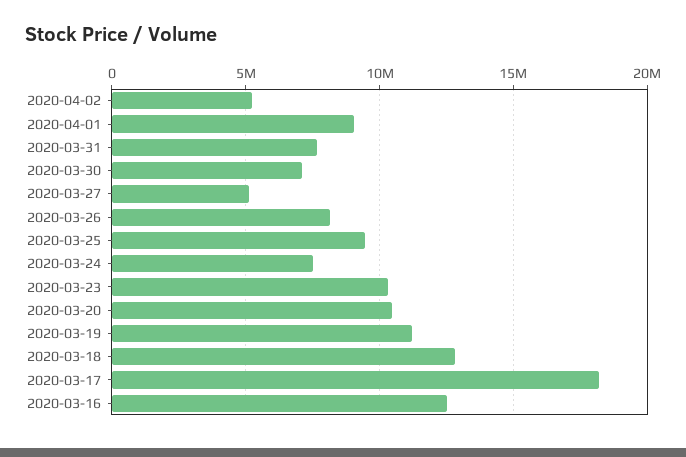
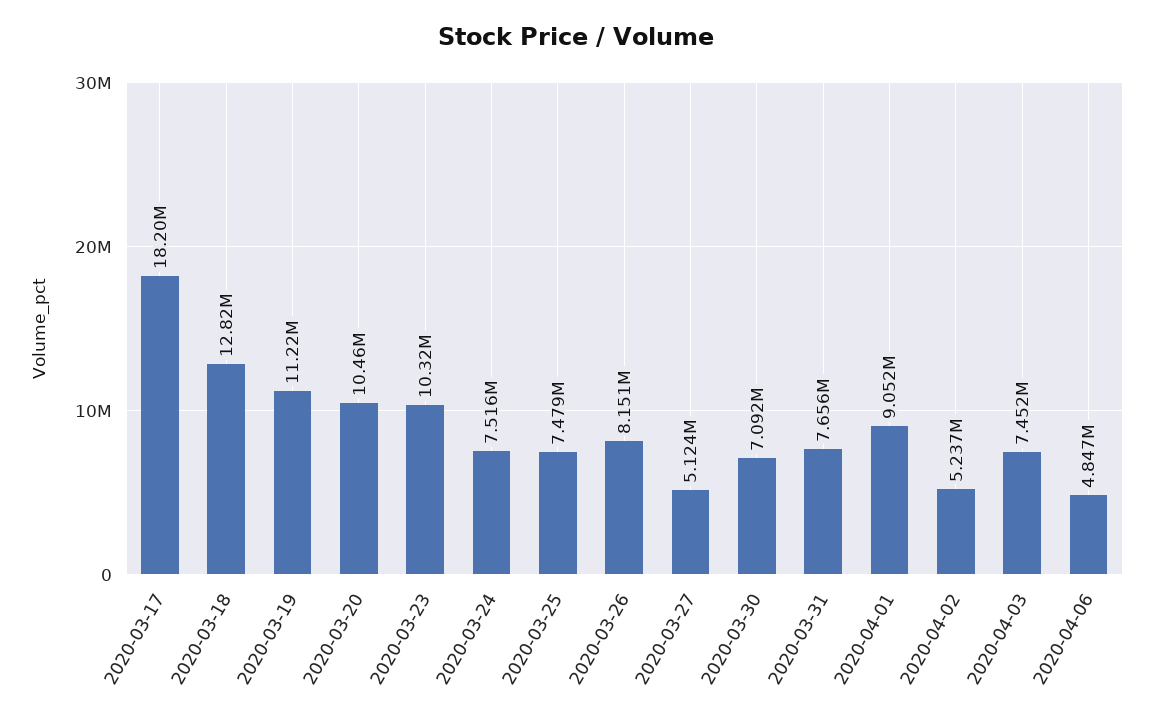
2020-03-25: 9500000 -> 7479000
2020-03-16: 12500000 -> none
2020-04-03: none -> 7452000
2020-04-06: none -> 4847000

